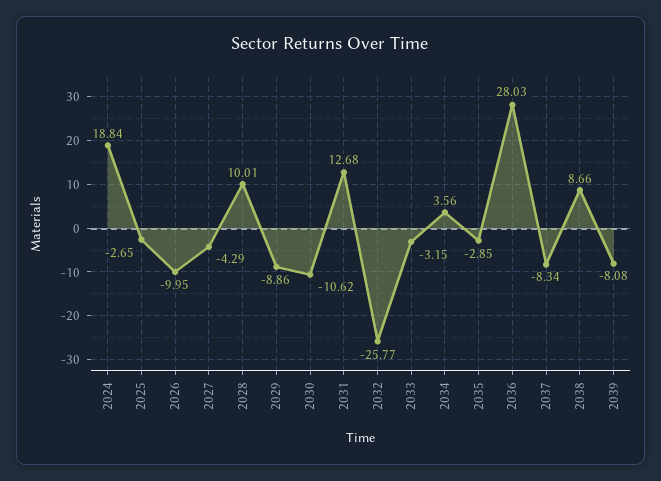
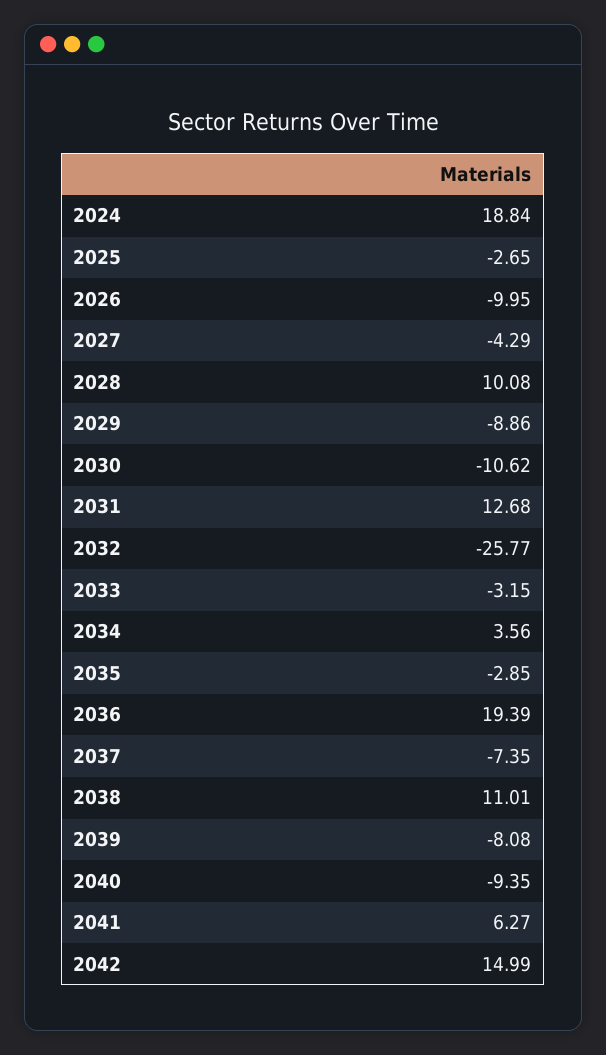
2028: 10.01 -> 10.08
2036: 28.03 -> 19.39
2037: -8.34 -> -7.35
2038: 8.66 -> 11.01
2040: none -> -9.35
2041: none -> 6.27
2042: none -> 14.99

